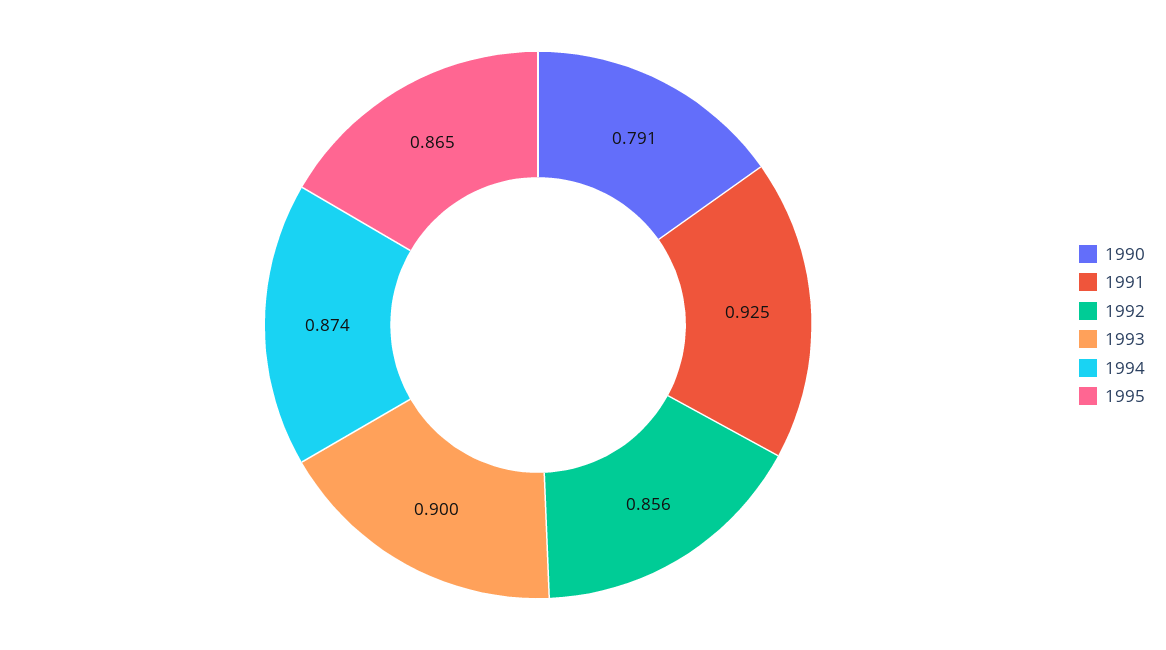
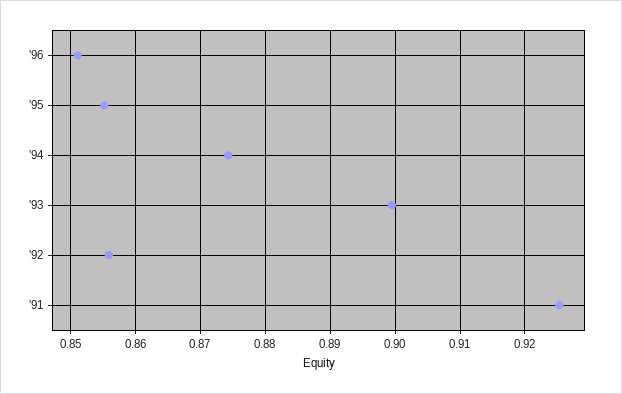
1990: 0.791 -> none
1995: 0.865 -> 0.855
'96: none -> 0.851

